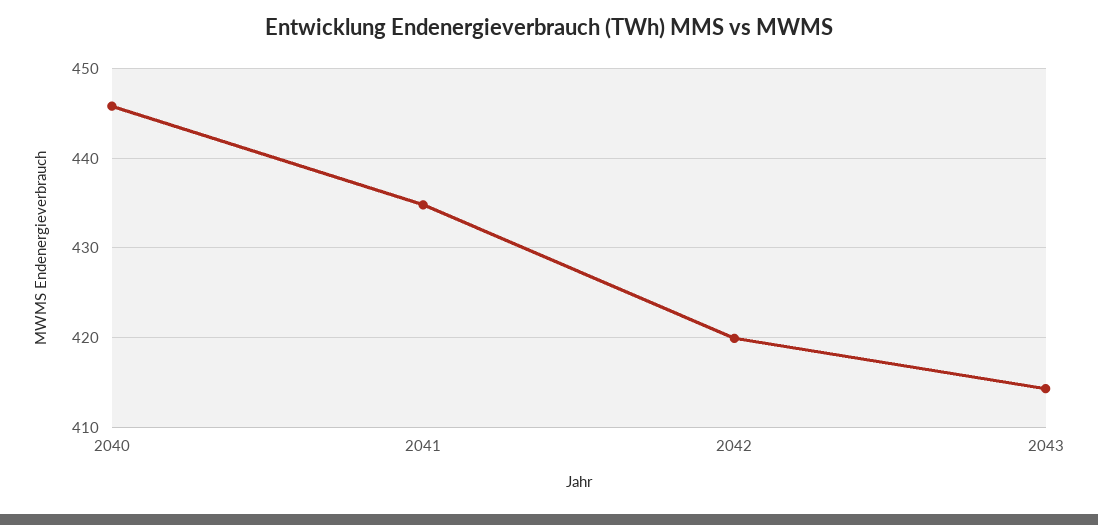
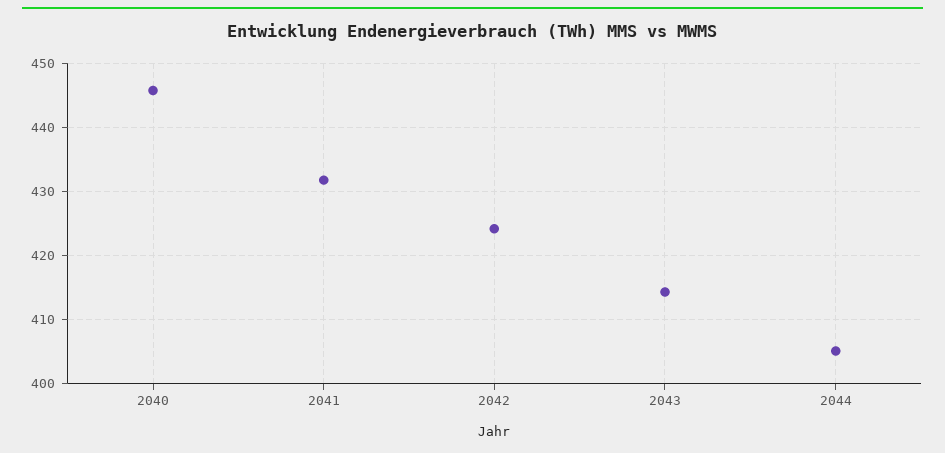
2041: 435 -> 432
2042: 420 -> 424
2044: none -> 405

